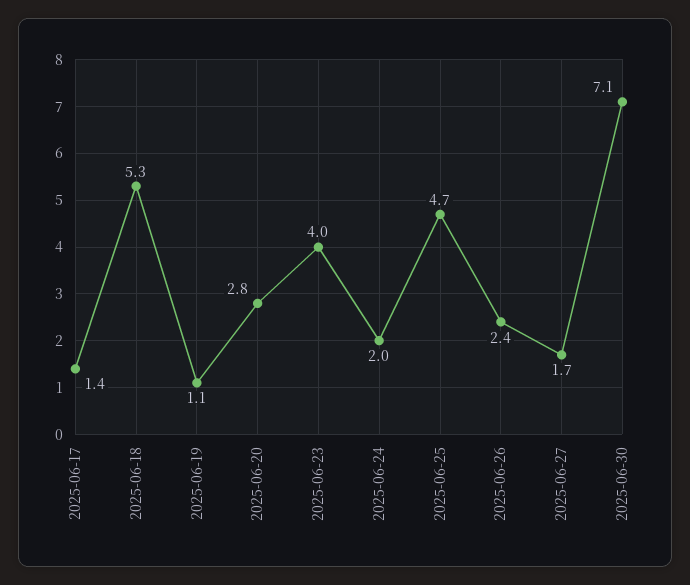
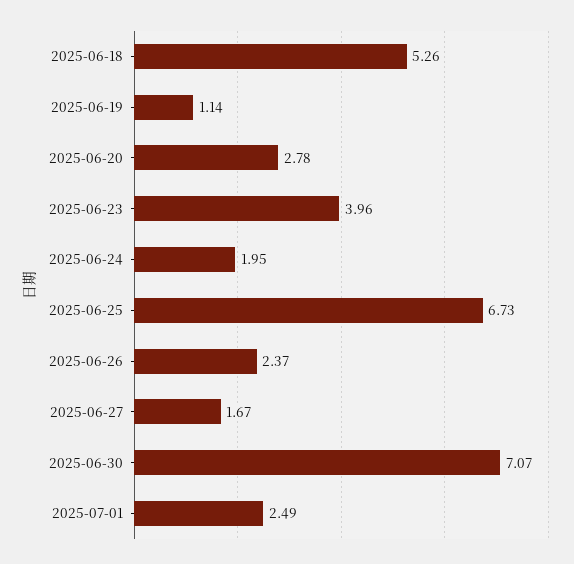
2025-06-17: 1.4 -> none
2025-06-25: 4.7 -> 6.73
2025-07-01: none -> 2.49

